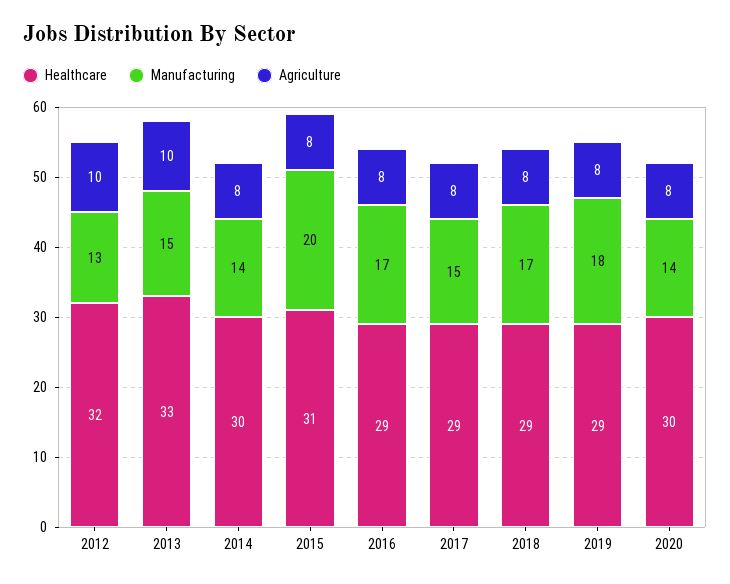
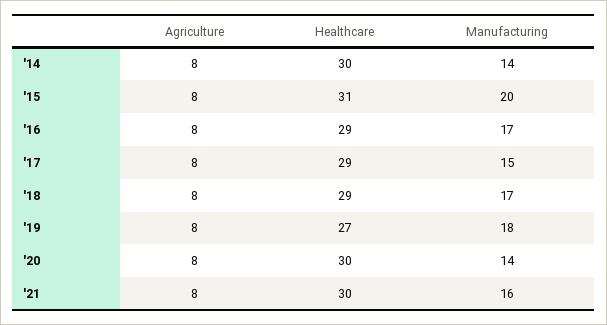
Healthcare, 2012: 32 -> none
Manufacturing, 2012: 13 -> none
Agriculture, 2012: 10 -> none
Healthcare, 2013: 33 -> none
Manufacturing, 2013: 15 -> none
Agriculture, 2013: 10 -> none
Healthcare, 2019: 29 -> 27
Agriculture, '21: none -> 8
Healthcare, '21: none -> 30
Manufacturing, '21: none -> 16

